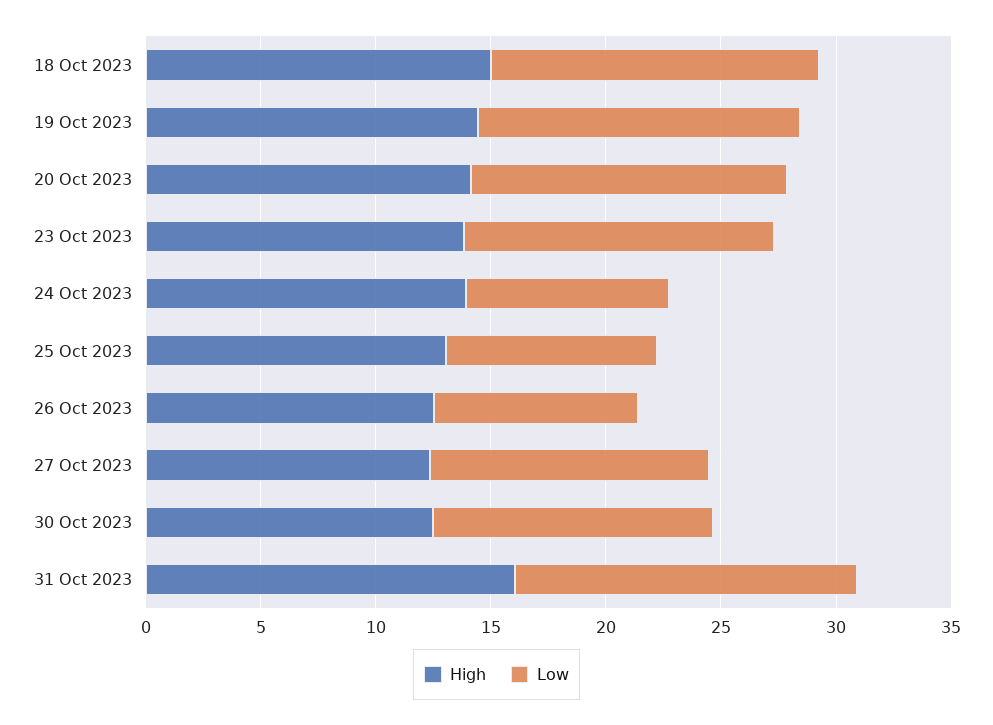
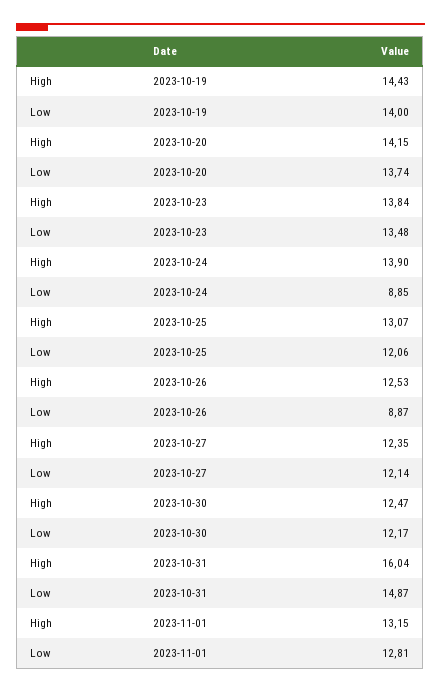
High, 18 Oct 2023: 15 -> none
Low, 18 Oct 2023: 14 -> none
Low, 25 Oct 2023: 9 -> 12.06
High, 2023-11-01: none -> 13.15
Low, 2023-11-01: none -> 12.81

